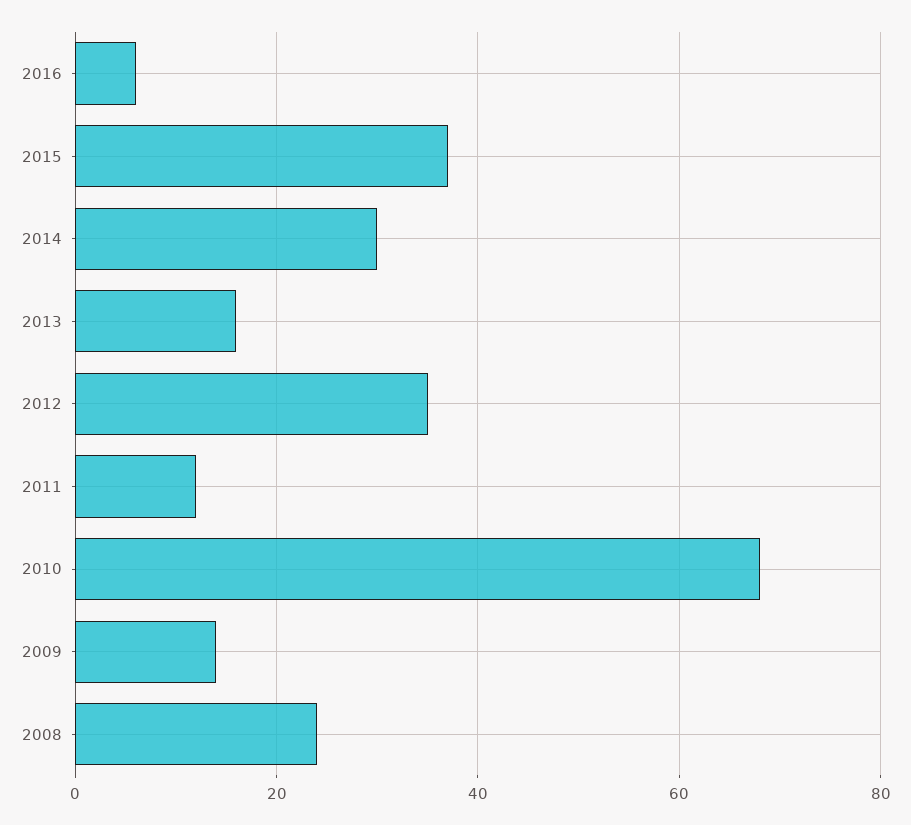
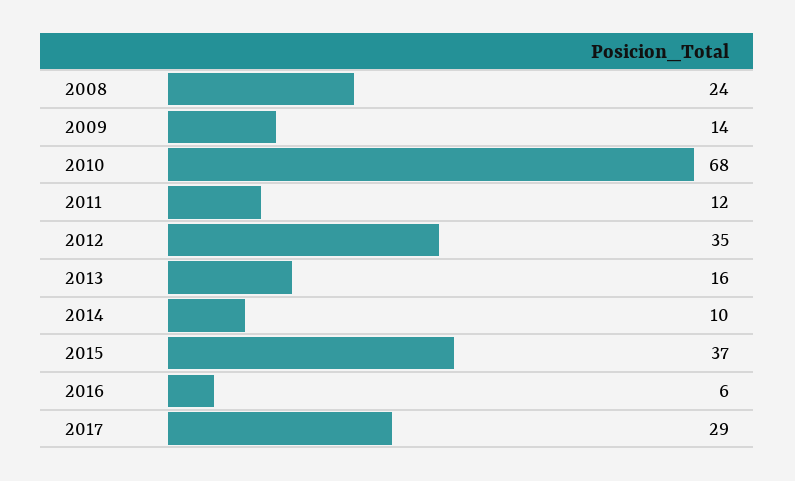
2014: 30 -> 10
2017: none -> 29

